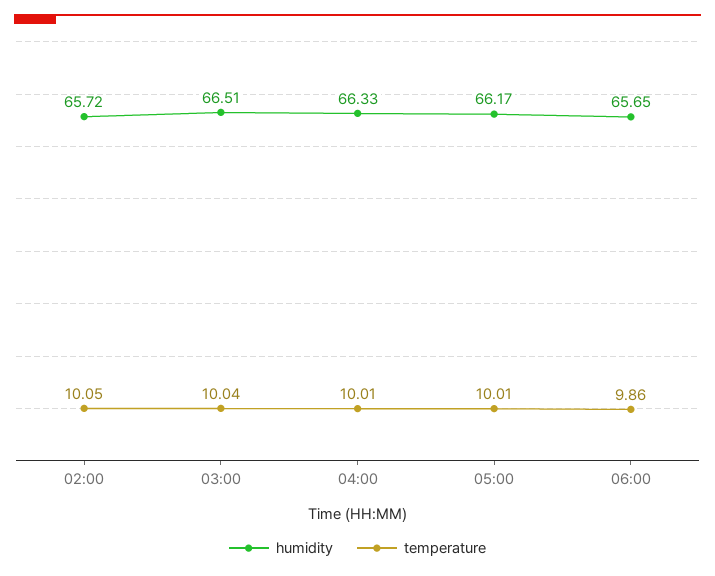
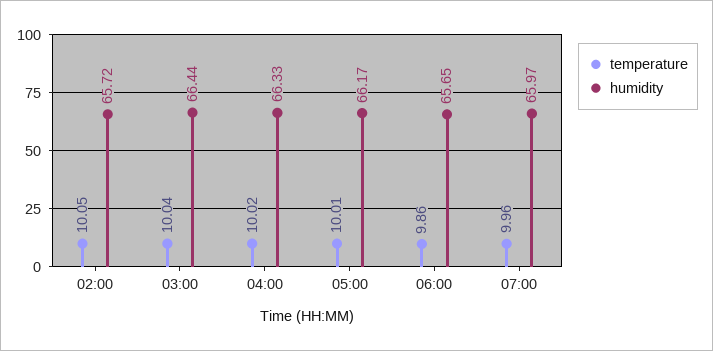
humidity, 03:00: 66.51 -> 66.44
temperature, 04:00: 10.01 -> 10.02
temperature, 07:00: none -> 9.96
humidity, 07:00: none -> 65.97

